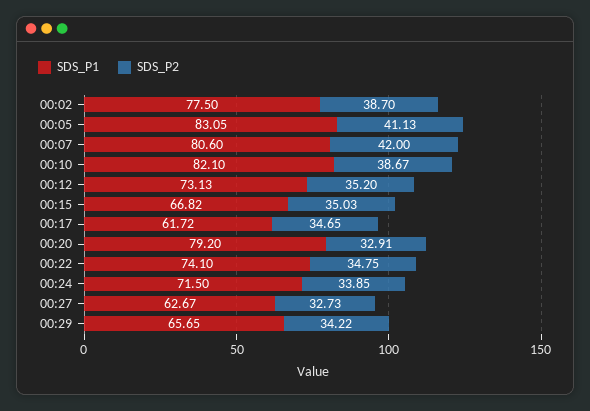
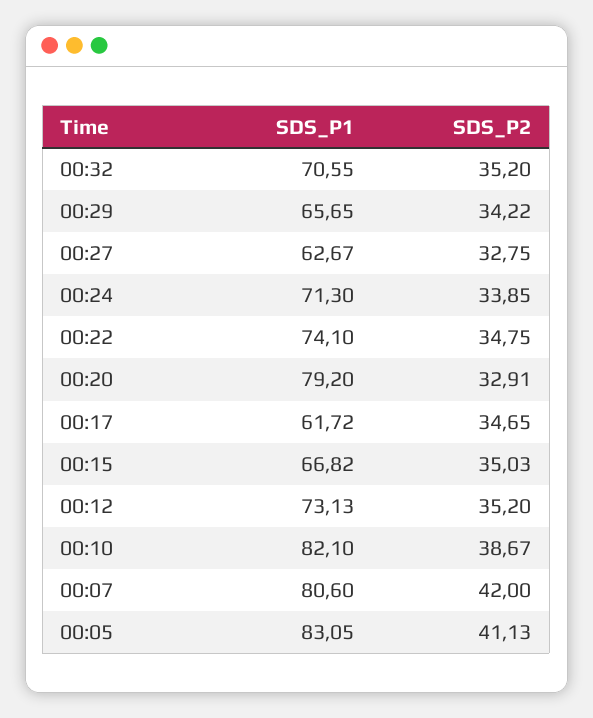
SDS_P1, 00:02: 77.5 -> none
SDS_P2, 00:02: 38.7 -> none
SDS_P1, 00:24: 71.5 -> 71.3
SDS_P2, 00:27: 32.73 -> 32.75
SDS_P1, 00:32: none -> 70.55
SDS_P2, 00:32: none -> 35.2

